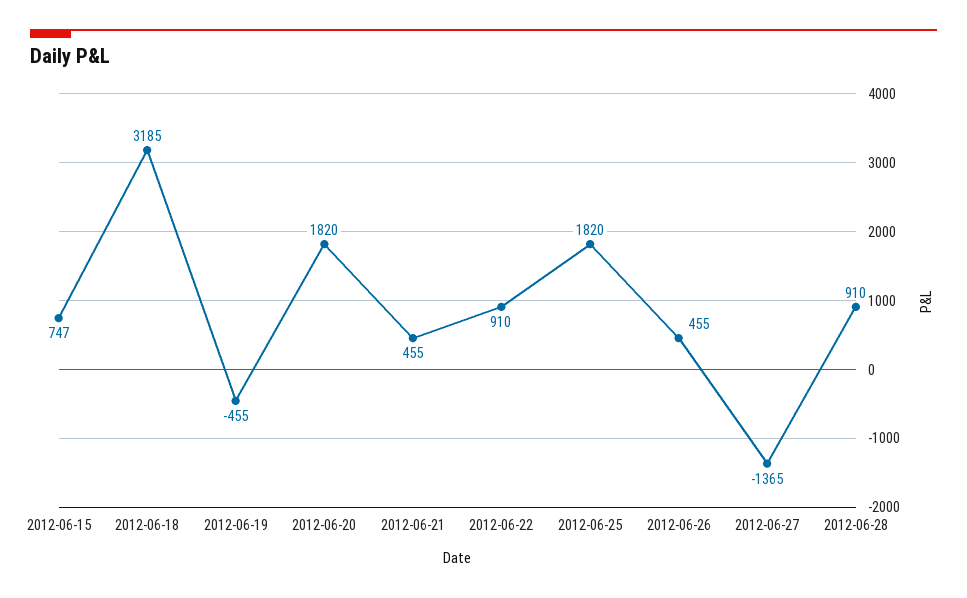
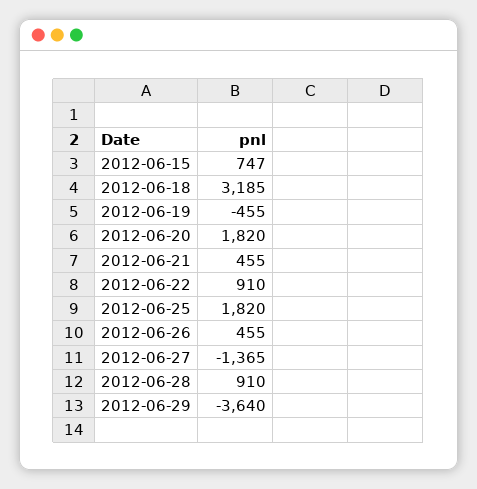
2012-06-29: none -> -3640

